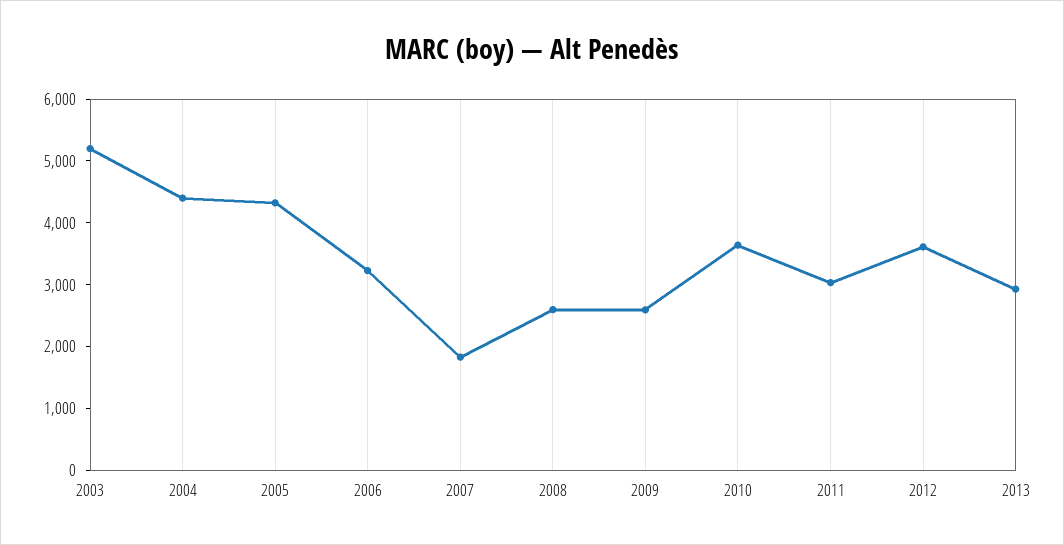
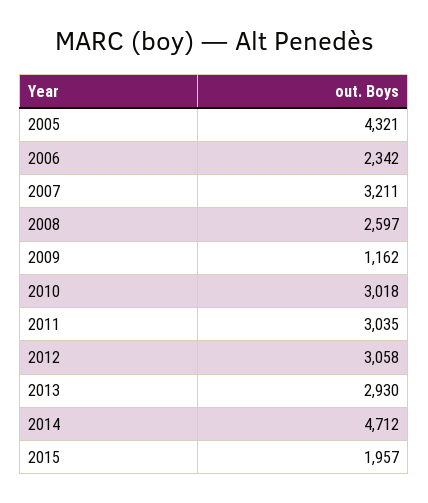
2003: 5200 -> none
2004: 4400 -> none
2006: 3200 -> 2342
2007: 1800 -> 3211
2009: 2600 -> 1162
2010: 3600 -> 3018
2012: 3600 -> 3058
2014: none -> 4712
2015: none -> 1957

